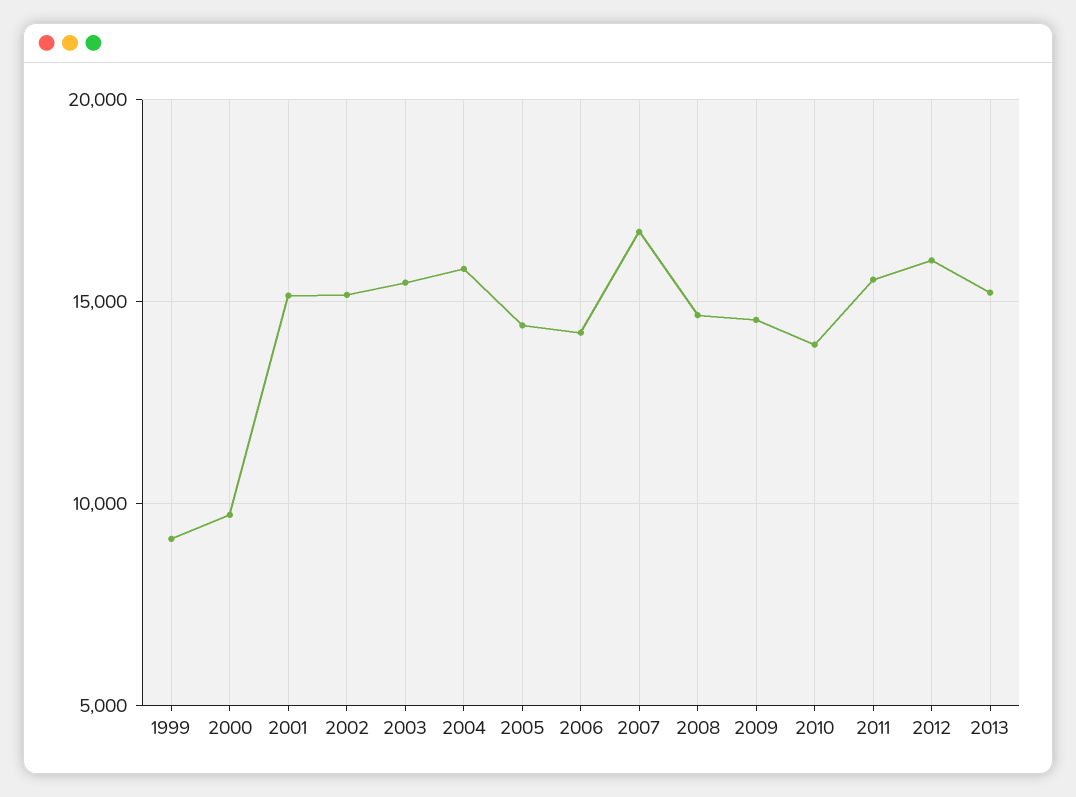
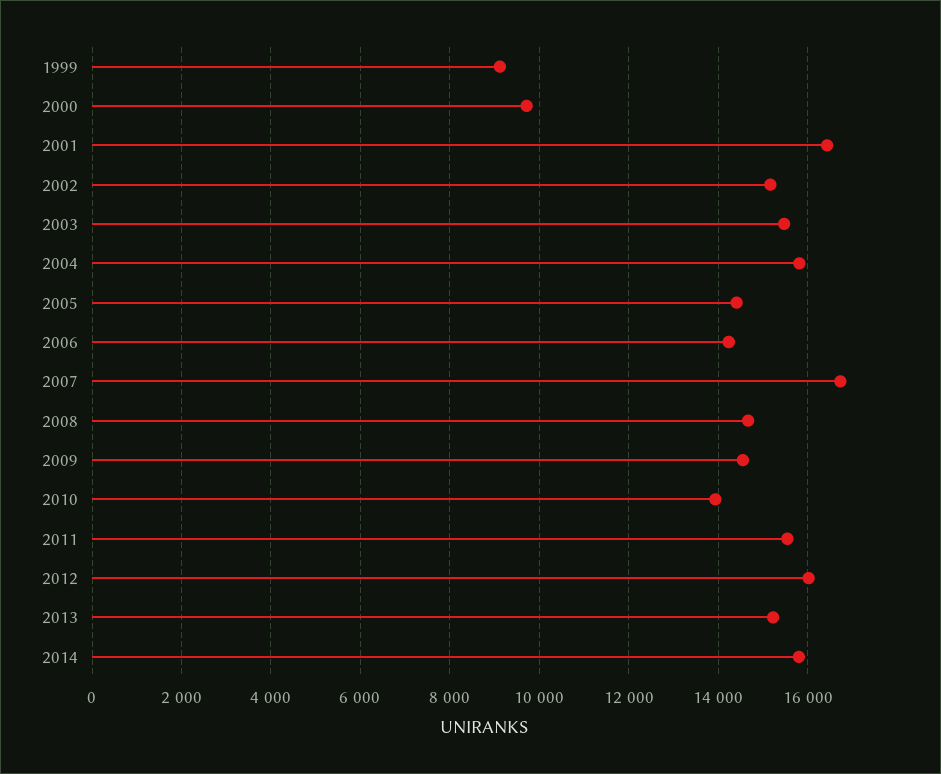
2001: 15000 -> 16400
2014: none -> 15800

